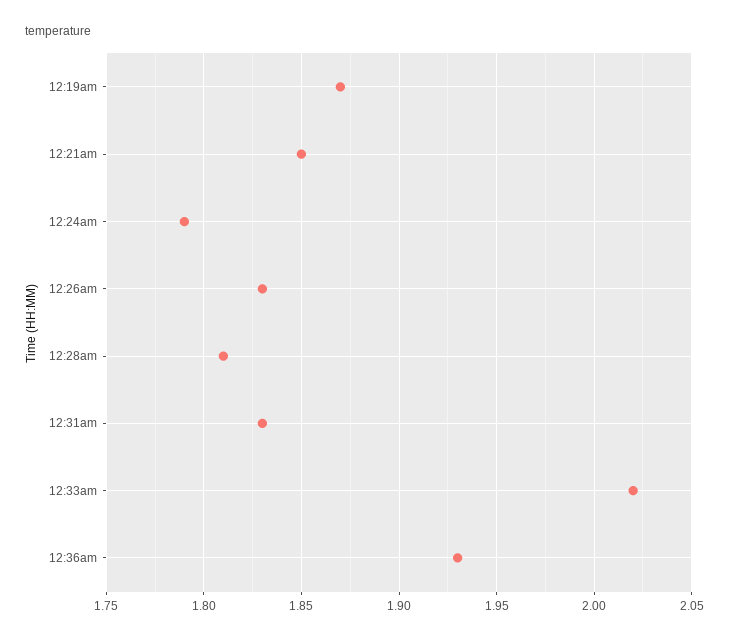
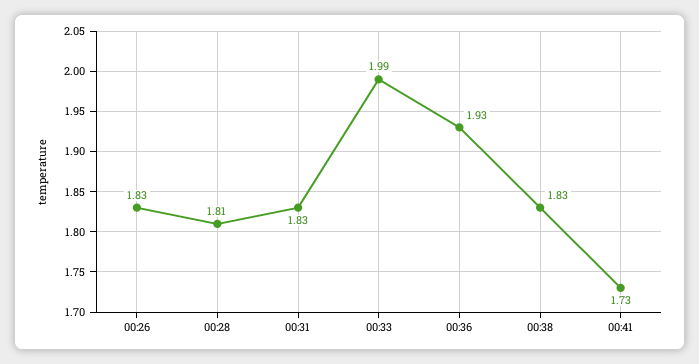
12:19am: 1.87 -> none
12:21am: 1.85 -> none
12:24am: 1.79 -> none
12:33am: 2.02 -> 1.99
00:38: none -> 1.83
00:41: none -> 1.73

